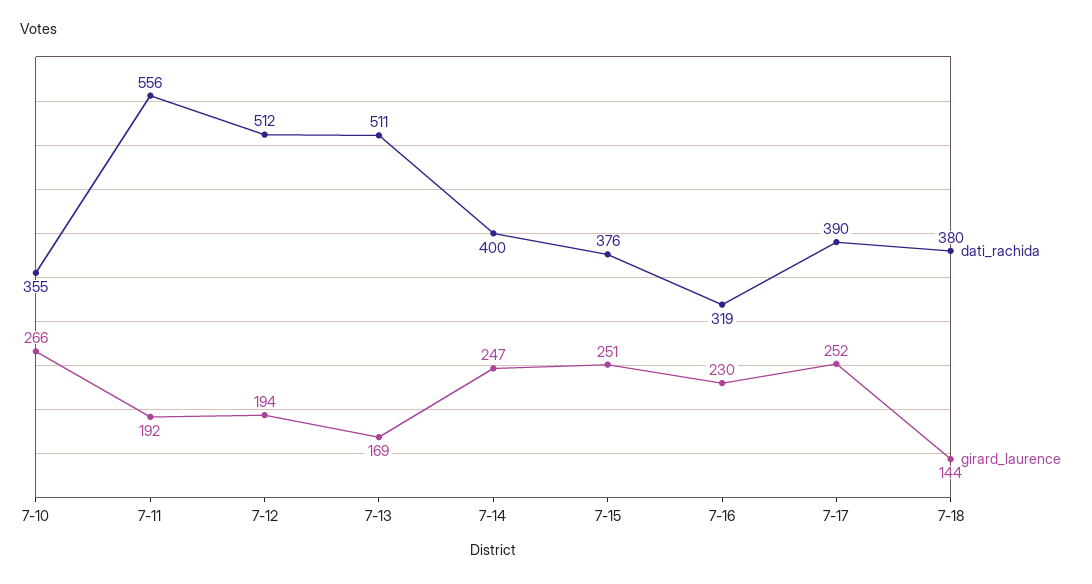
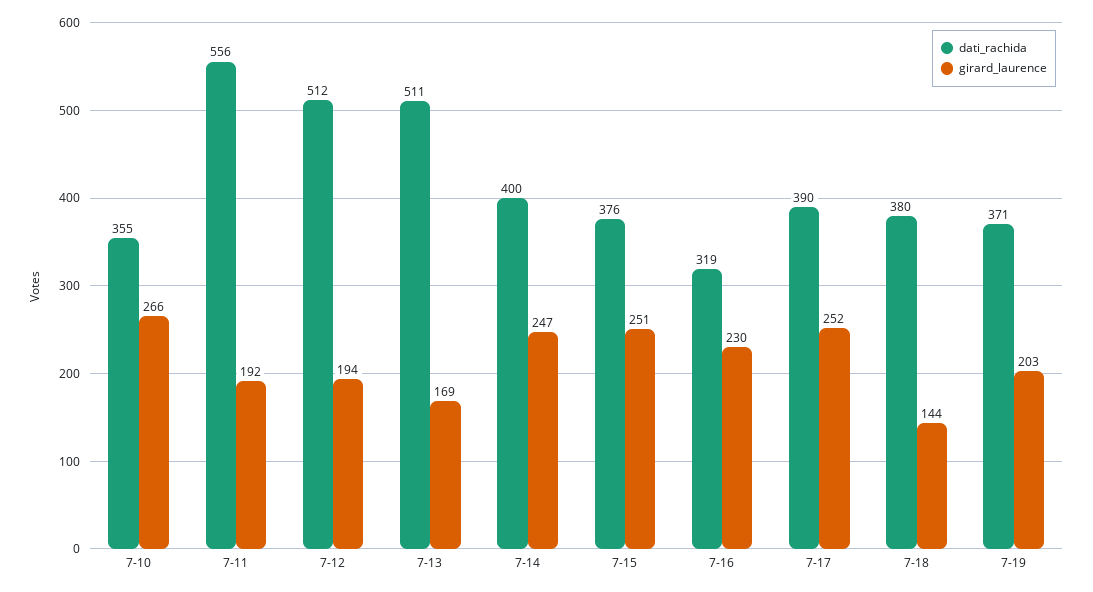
dati_rachida, 7-19: none -> 371
girard_laurence, 7-19: none -> 203

